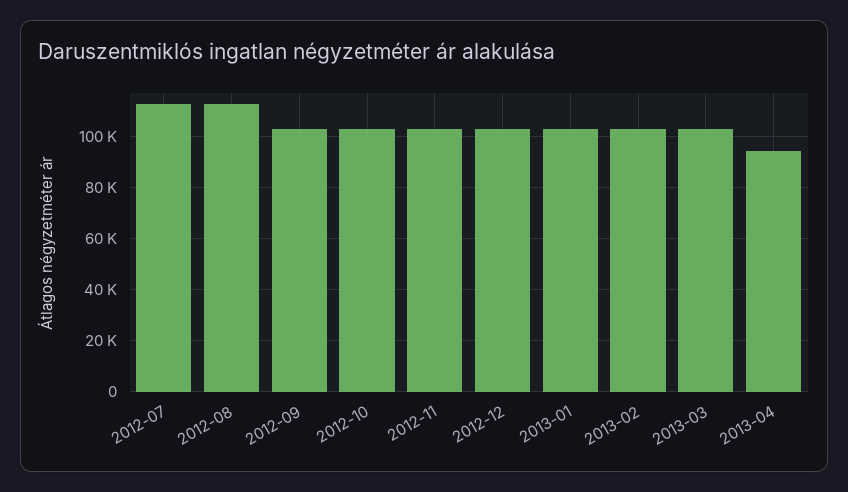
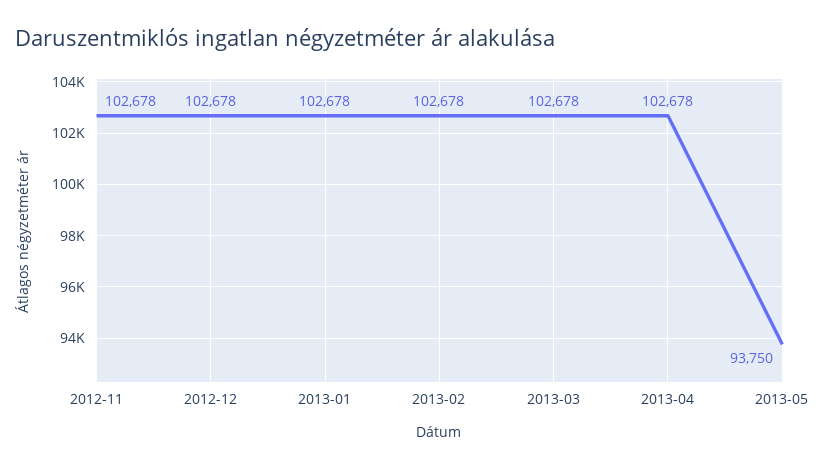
2012-07: 112500 -> none
2012-08: 112500 -> none
2012-09: 102500 -> none
2012-10: 102500 -> none
2013-04: 95000 -> 102678
2013-05: none -> 93750

